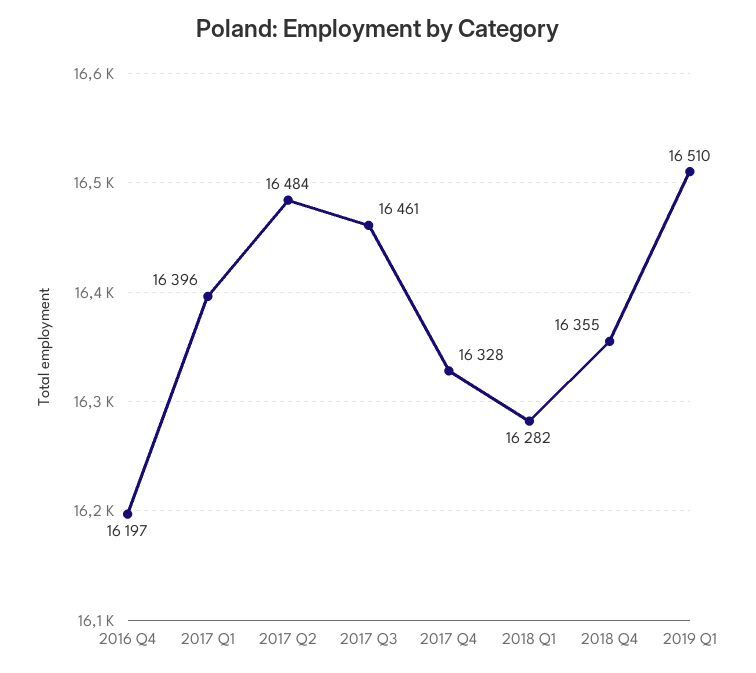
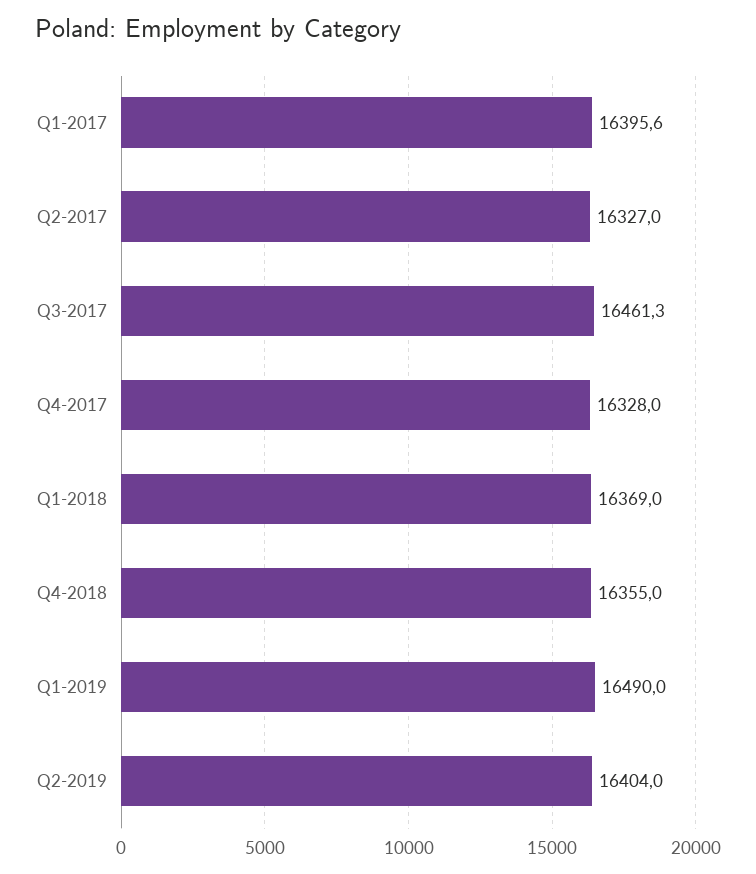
2016 Q4: 16197 -> none
2017 Q2: 16484 -> 16327
2018 Q1: 16282 -> 16369
2019 Q1: 16510 -> 16490
Q2-2019: none -> 16404

